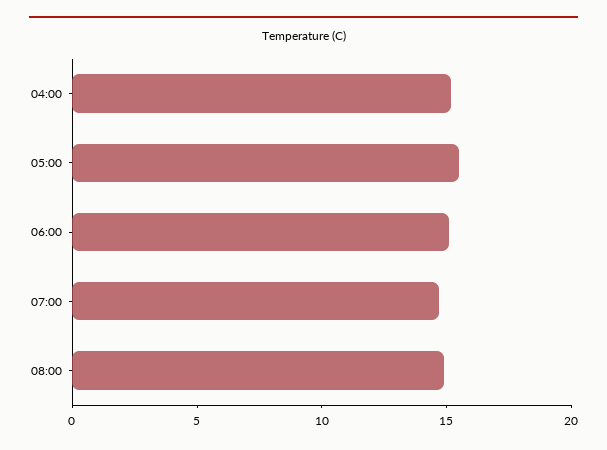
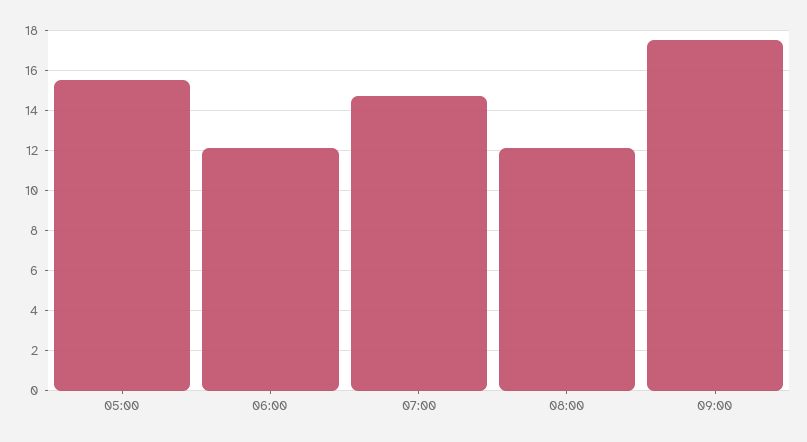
04:00: 15 -> none
06:00: 15 -> 12
08:00: 15 -> 12
09:00: none -> 17.5

